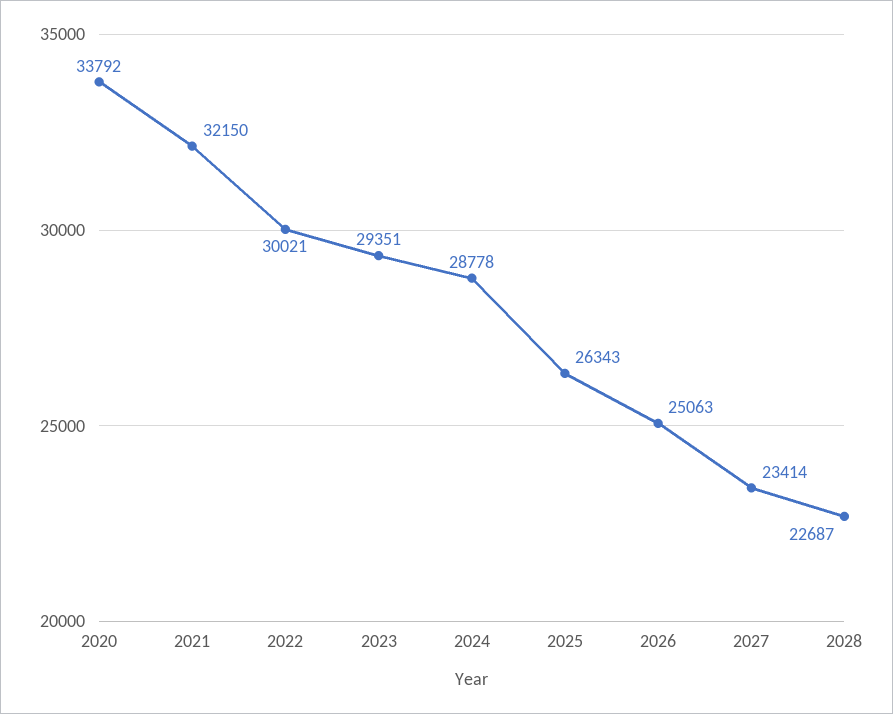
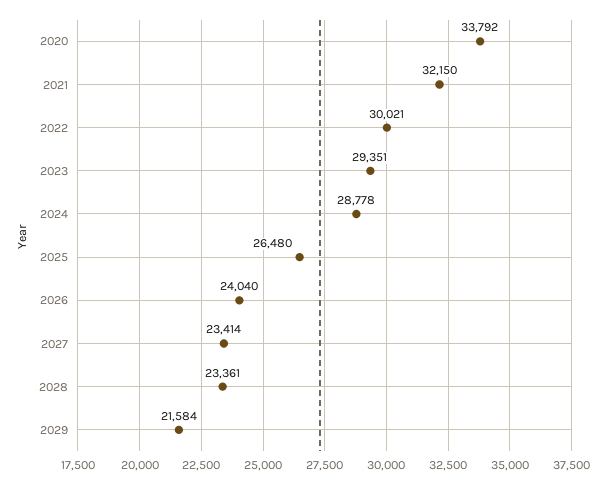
2025: 26343 -> 26480
2026: 25063 -> 24040
2028: 22687 -> 23361
2029: none -> 21584

